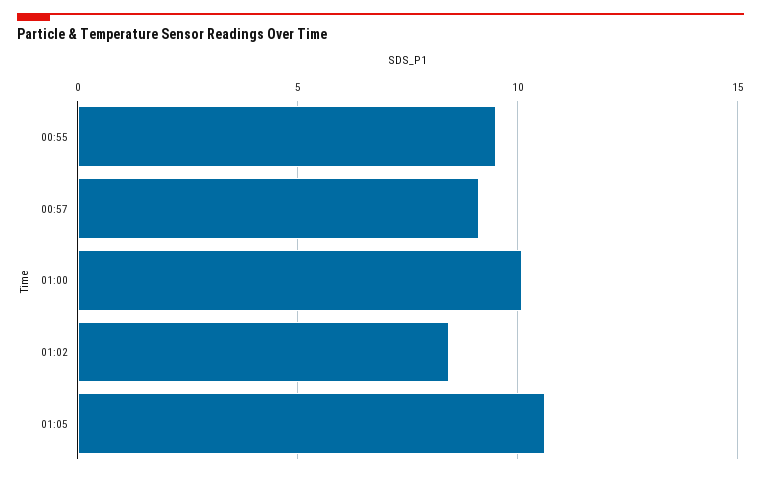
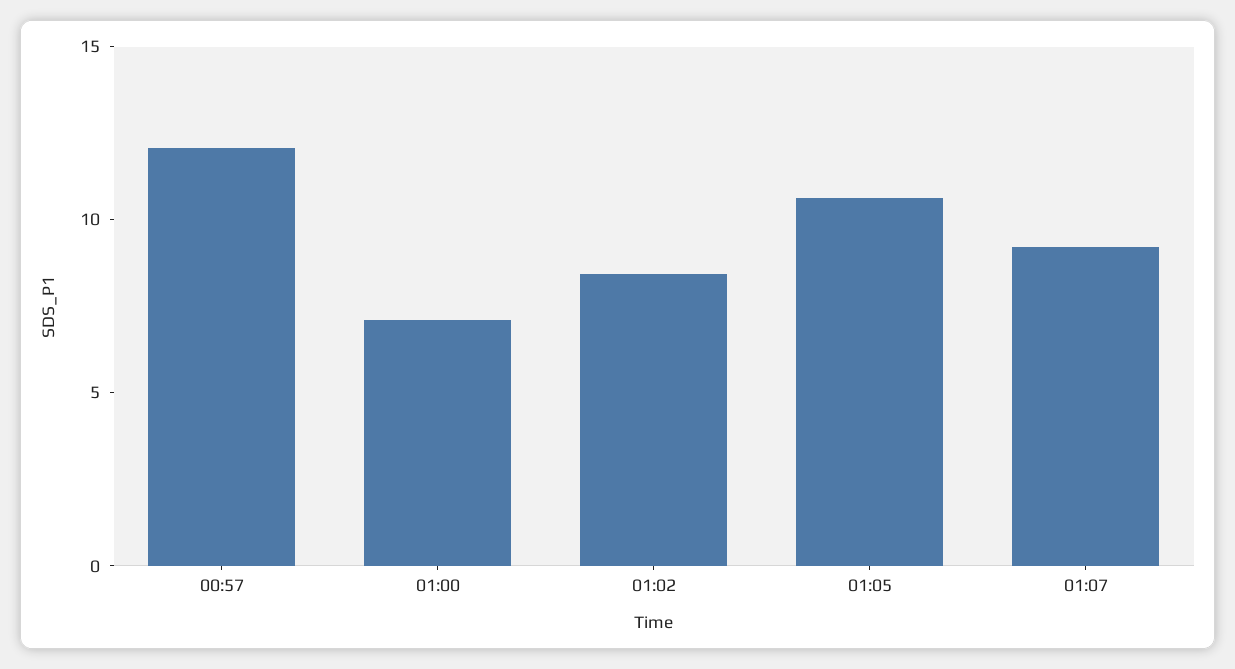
00:55: 9.5 -> none
00:57: 9 -> 12
01:00: 10 -> 7
01:07: none -> 9

